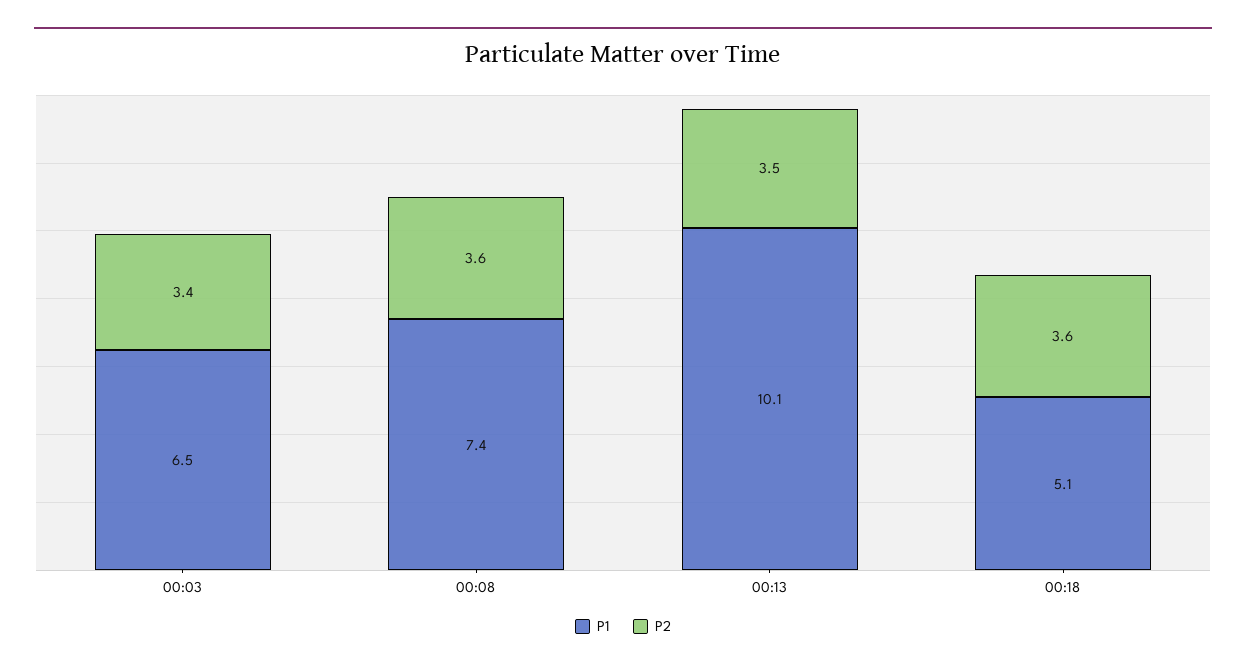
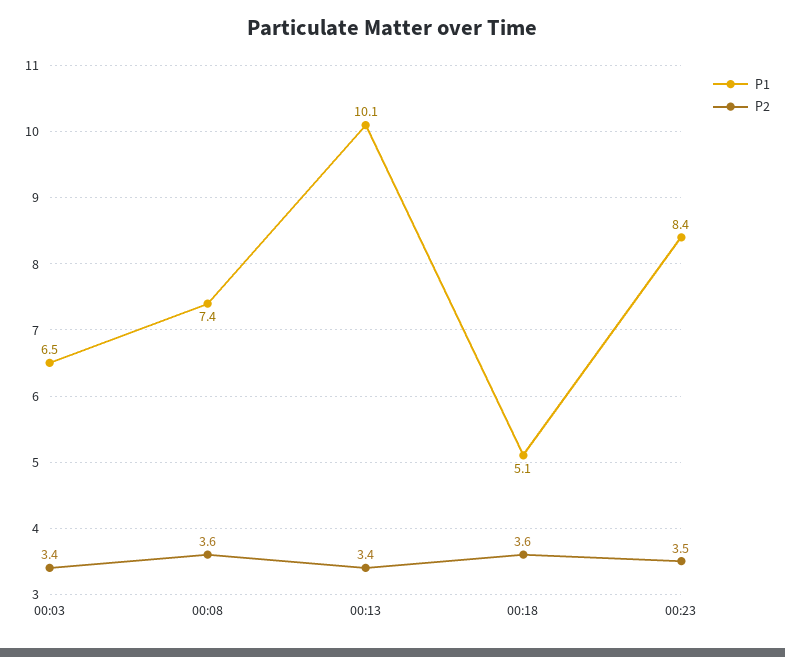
P2, 00:13: 3.5 -> 3.4
P1, 00:23: none -> 8.4
P2, 00:23: none -> 3.5

